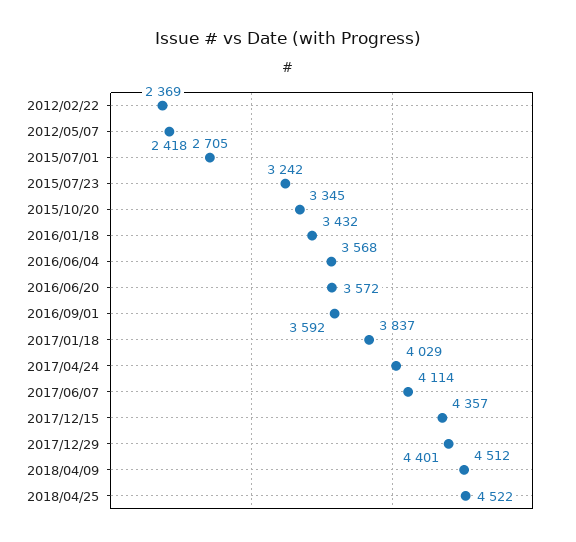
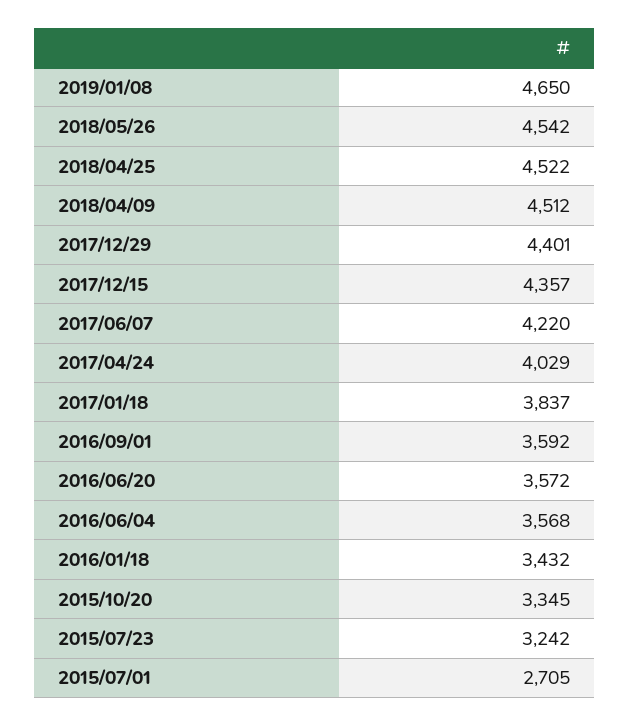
2012/02/22: 2369 -> none
2012/05/07: 2418 -> none
2017/06/07: 4114 -> 4220
2019/01/08: none -> 4650
2018/05/26: none -> 4542

